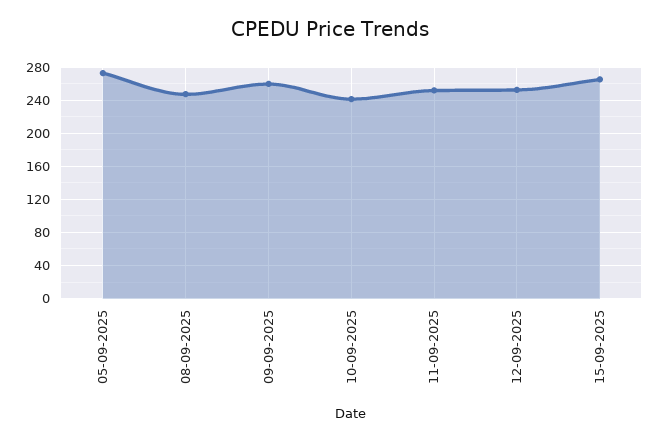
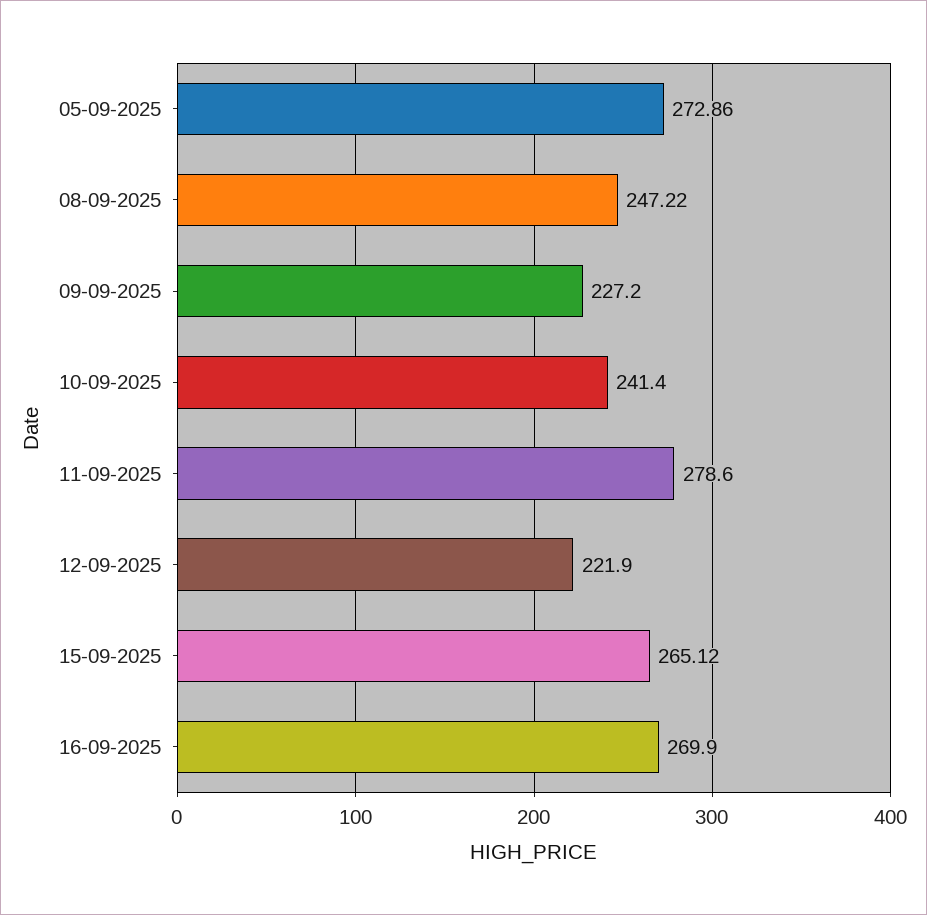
09-09-2025: 260 -> 227.2
11-09-2025: 250 -> 278.6
12-09-2025: 250 -> 221.9
16-09-2025: none -> 269.9

